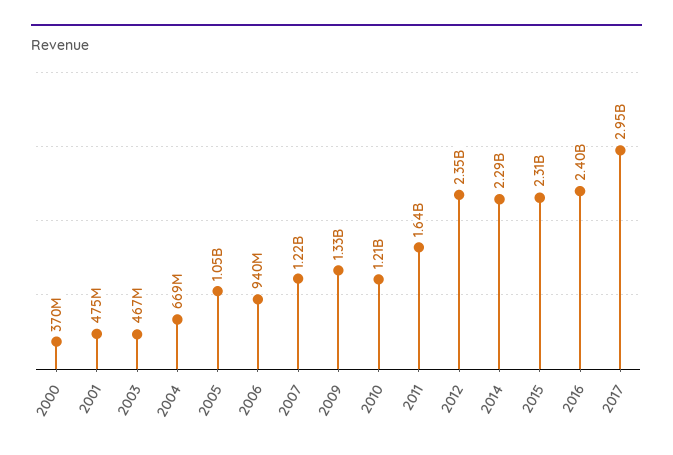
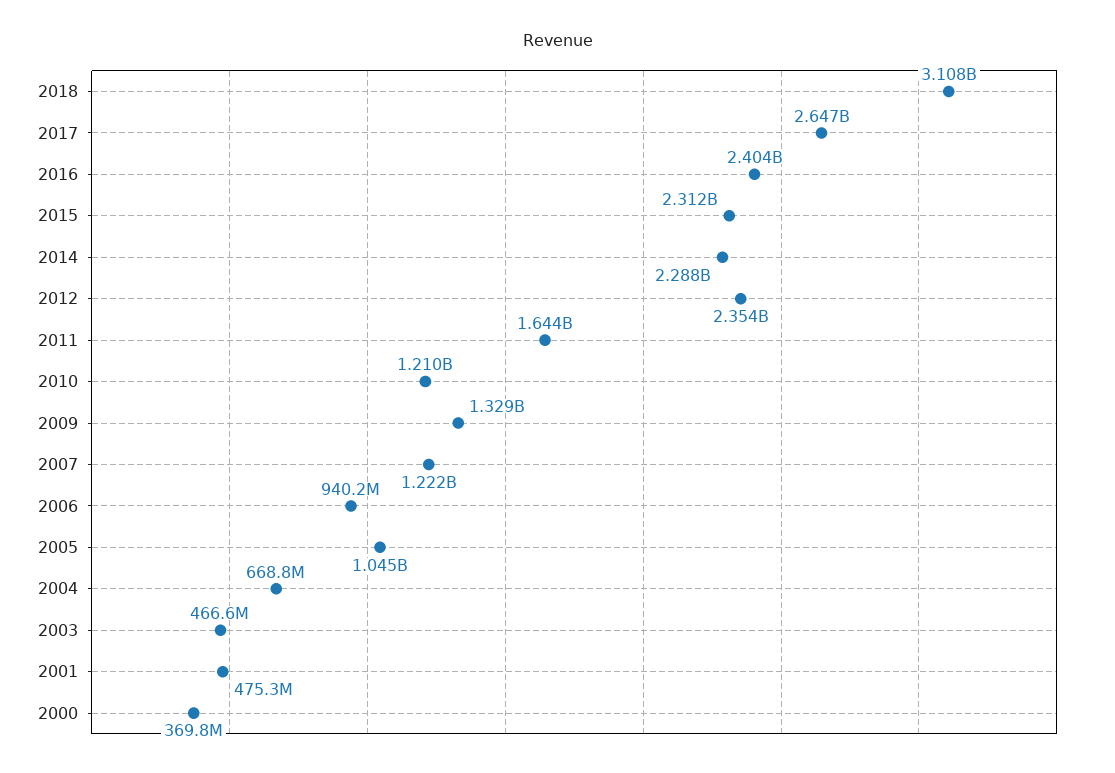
2017: 2950000000 -> 2647000000
2018: none -> 3108000000

